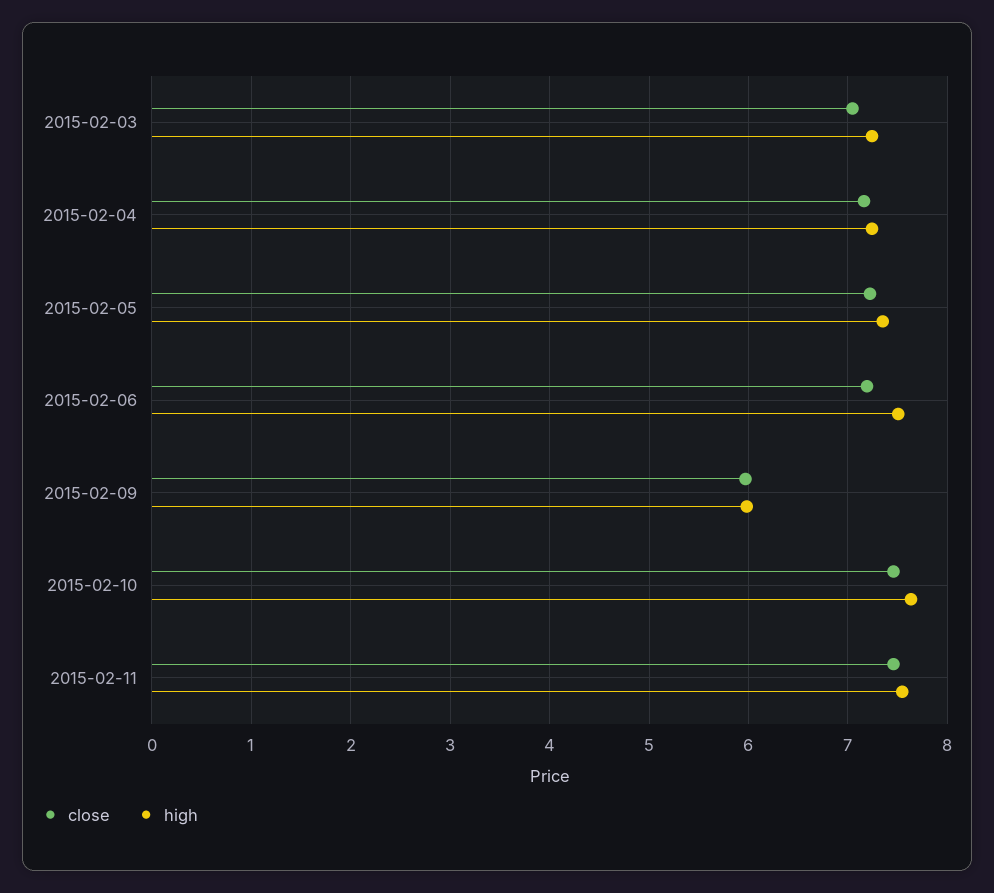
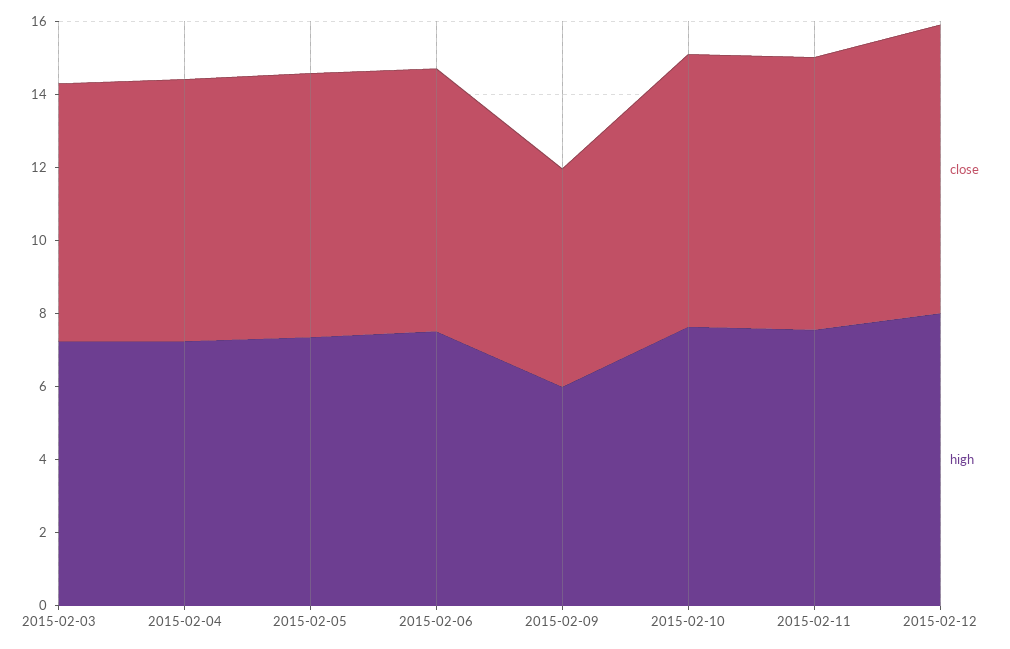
close, 2015-02-12: none -> 8
high, 2015-02-12: none -> 8

